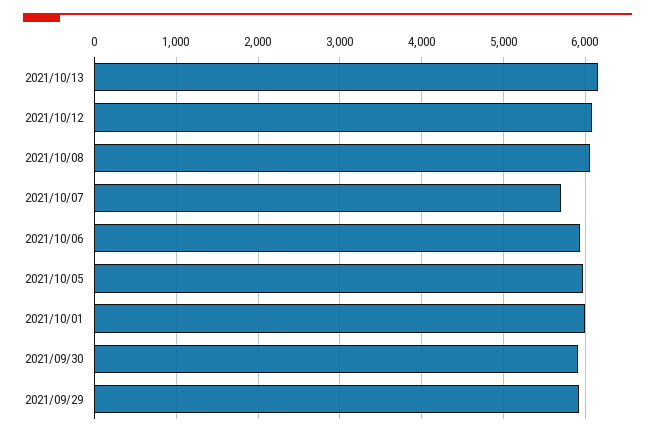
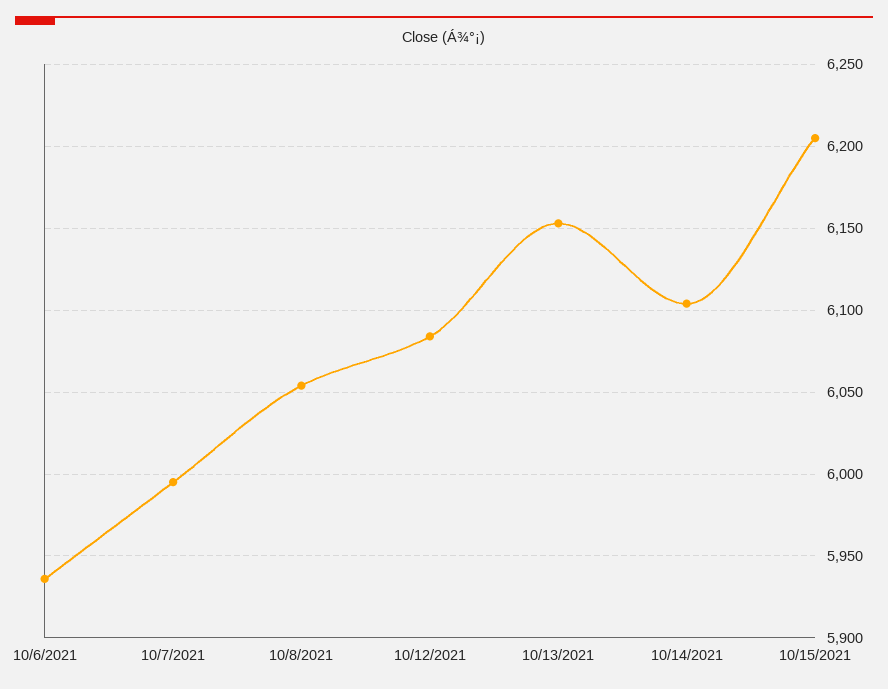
2021/10/07: 5700 -> 5995
2021/10/05: 6000 -> none
2021/10/01: 6000 -> none
2021/09/30: 5900 -> none
2021/09/29: 5900 -> none
10/14/2021: none -> 6105
10/15/2021: none -> 6205

